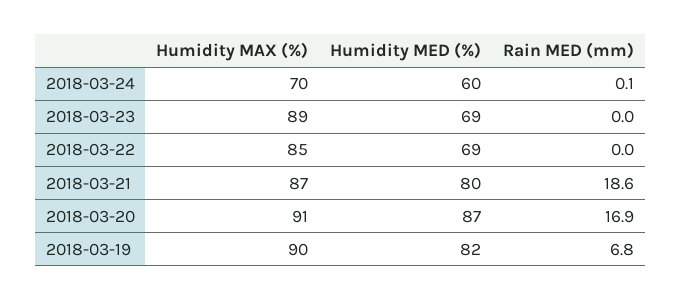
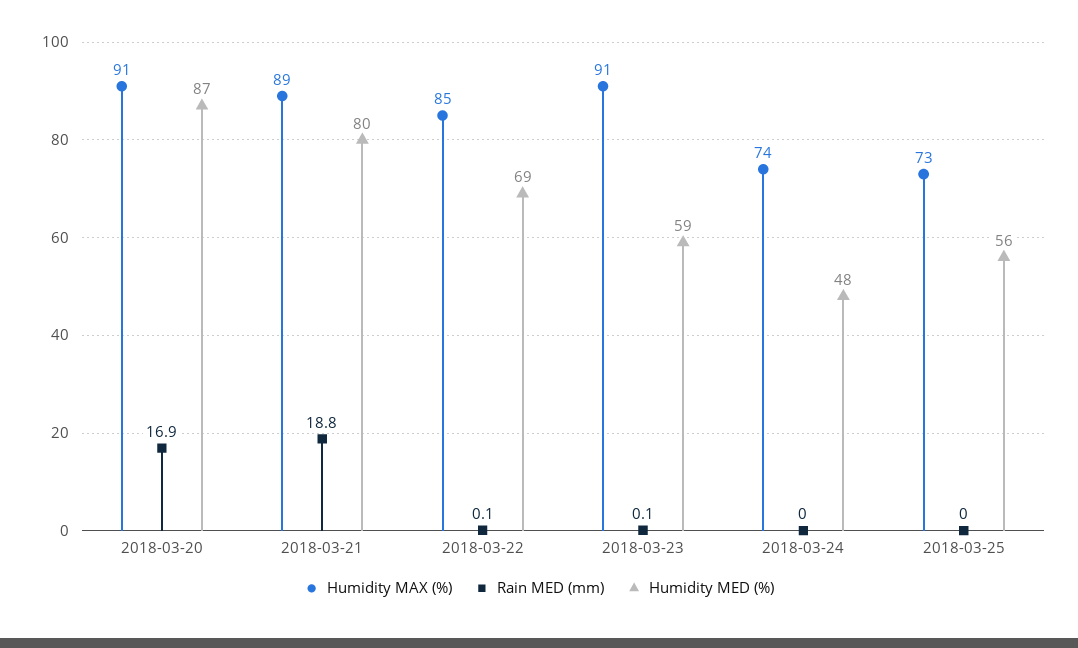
Humidity MAX (%), 2018-03-24: 70 -> 74
Humidity MED (%), 2018-03-24: 60 -> 48
Rain MED (mm), 2018-03-24: 0.1 -> 0
Humidity MAX (%), 2018-03-23: 89 -> 91
Humidity MED (%), 2018-03-23: 69 -> 59
Rain MED (mm), 2018-03-23: 0 -> 0.1
Rain MED (mm), 2018-03-22: 0 -> 0.1
Humidity MAX (%), 2018-03-21: 87 -> 89
Rain MED (mm), 2018-03-21: 18.6 -> 18.8
Humidity MAX (%), 2018-03-19: 90 -> none
Humidity MED (%), 2018-03-19: 82 -> none
Rain MED (mm), 2018-03-19: 6.8 -> none
Humidity MAX (%), 2018-03-25: none -> 73
Rain MED (mm), 2018-03-25: none -> 0
Humidity MED (%), 2018-03-25: none -> 56

